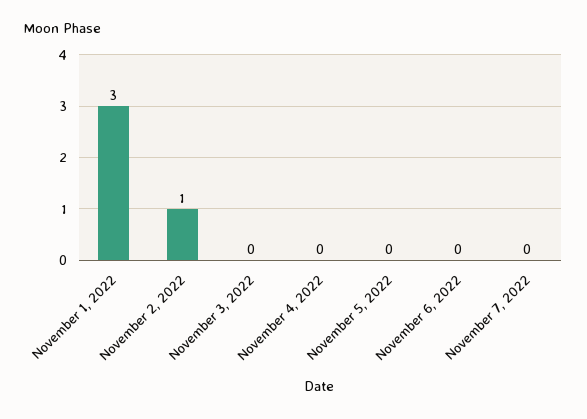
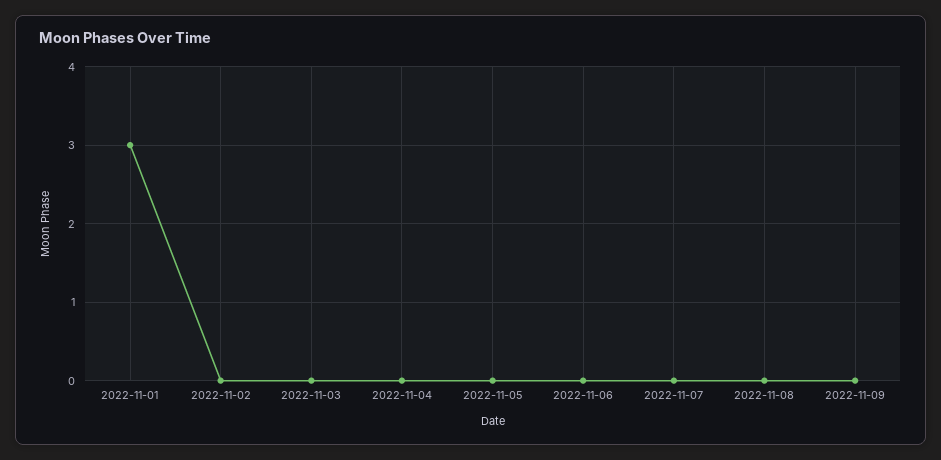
November 2, 2022: 1 -> 0
2022-11-08: none -> 0
2022-11-09: none -> 0

